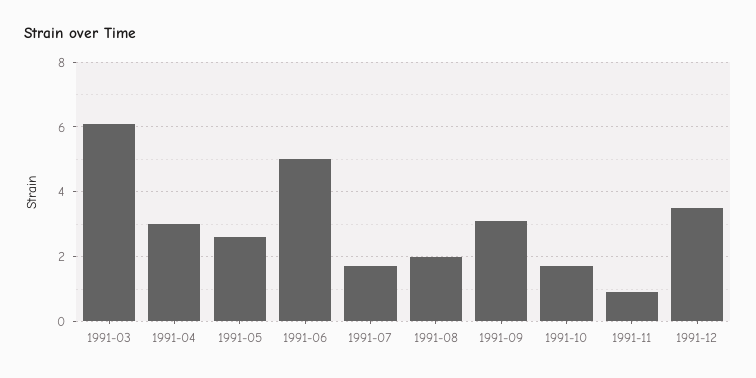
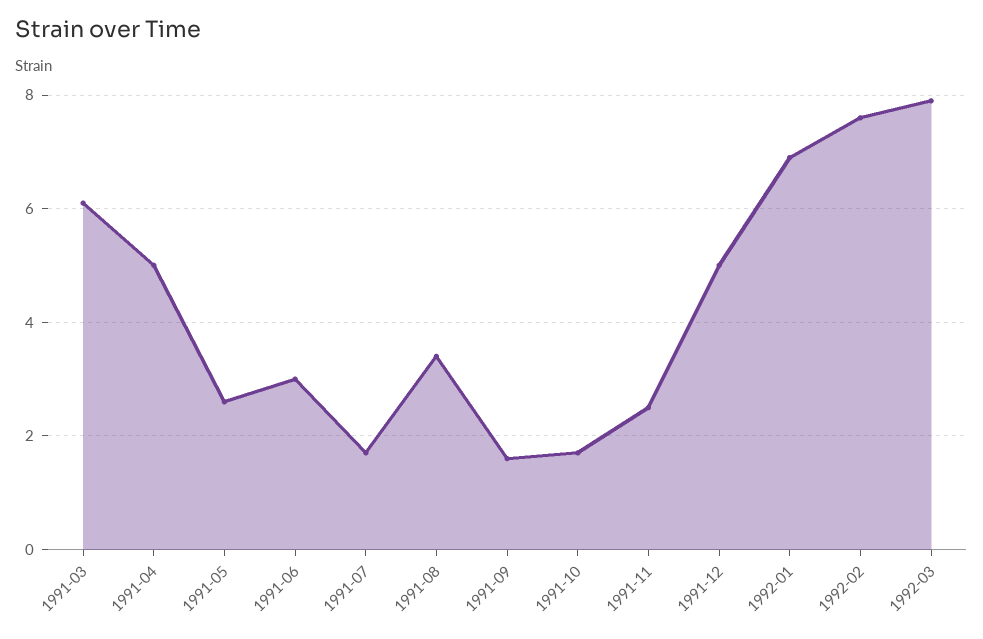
1991-04: 3 -> 5
1991-06: 5 -> 3
1991-08: 2 -> 3.5
1991-09: 3 -> 1.5
1991-11: 1 -> 2.5
1991-12: 3.5 -> 5
1992-01: none -> 7
1992-02: none -> 7.5
1992-03: none -> 8

